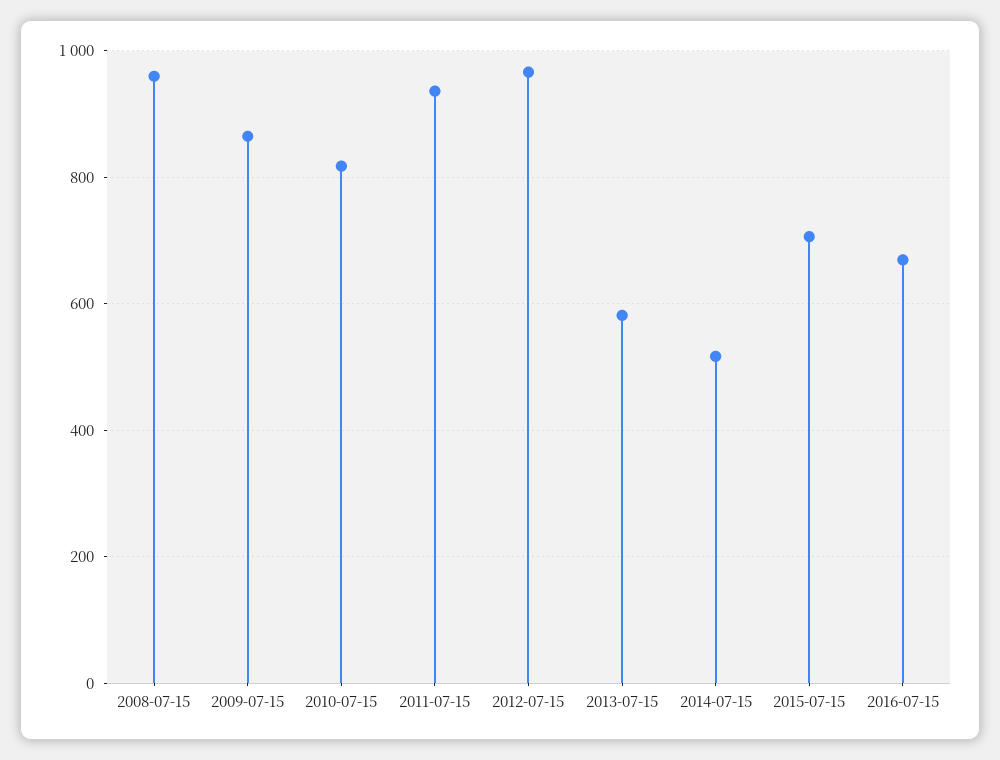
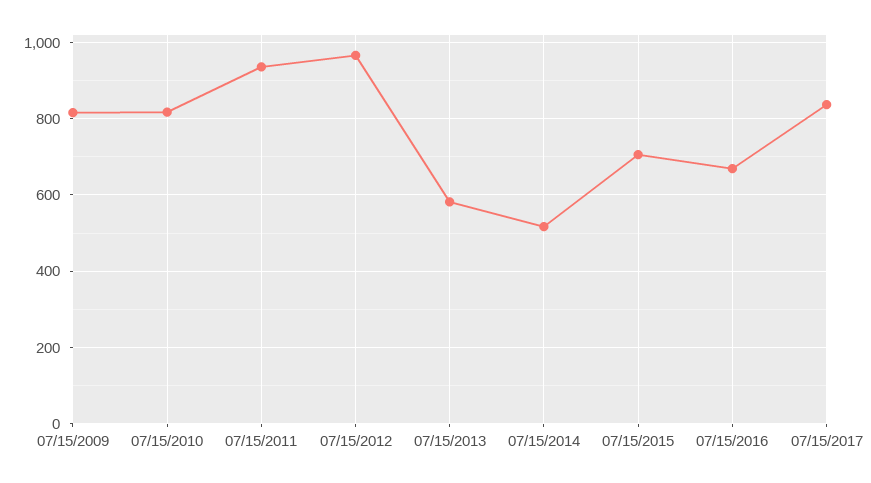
2008-07-15: 960 -> none
2009-07-15: 860 -> 820
07/15/2017: none -> 840

